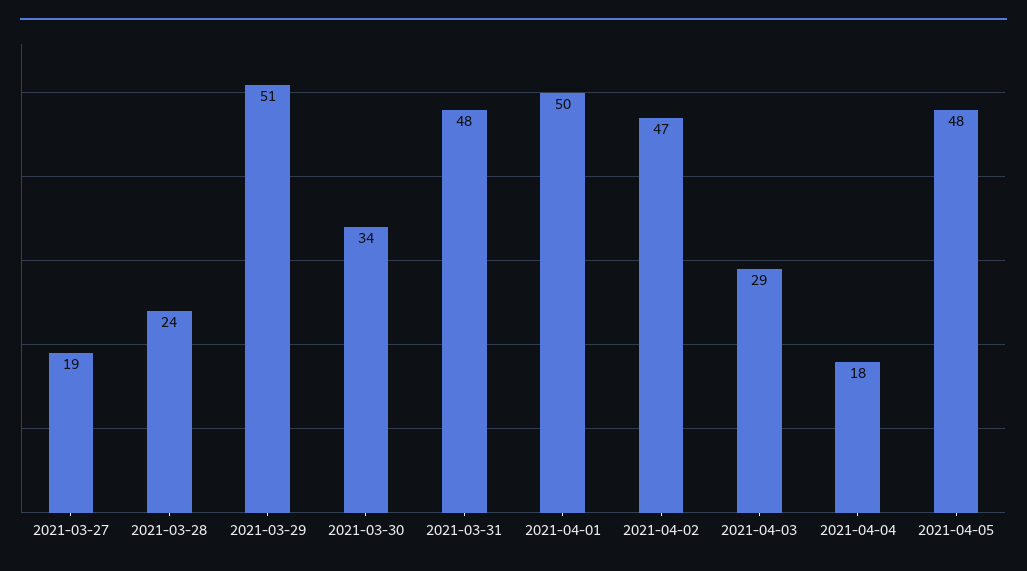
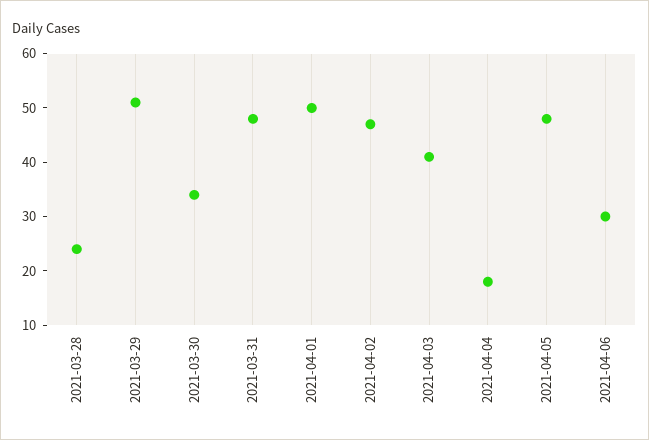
2021-03-27: 19 -> none
2021-04-03: 29 -> 40
2021-04-06: none -> 30

